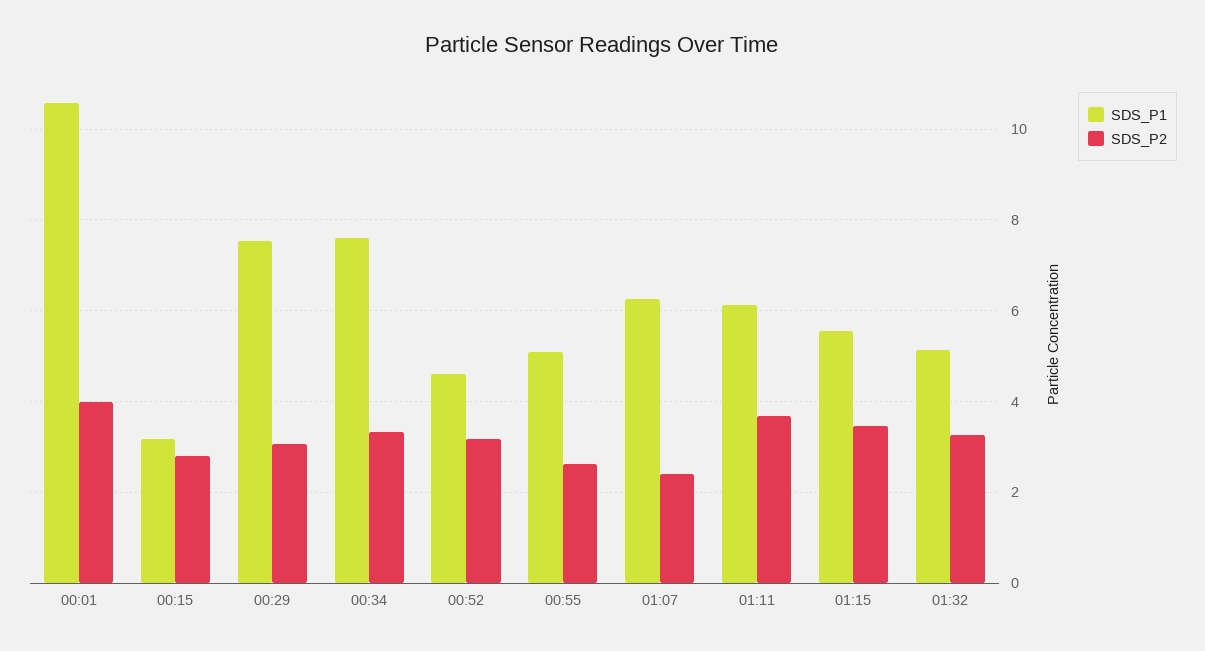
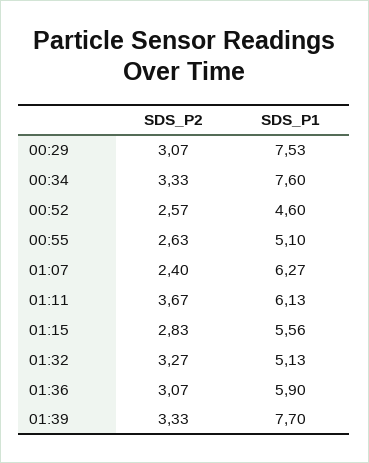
SDS_P1, 00:01: 10.6 -> none
SDS_P2, 00:01: 4 -> none
SDS_P1, 00:15: 3.2 -> none
SDS_P2, 00:15: 2.8 -> none
SDS_P2, 00:52: 3.2 -> 2.57
SDS_P2, 01:15: 3.4 -> 2.83
SDS_P2, 01:36: none -> 3.07
SDS_P1, 01:36: none -> 5.9
SDS_P2, 01:39: none -> 3.33
SDS_P1, 01:39: none -> 7.7

